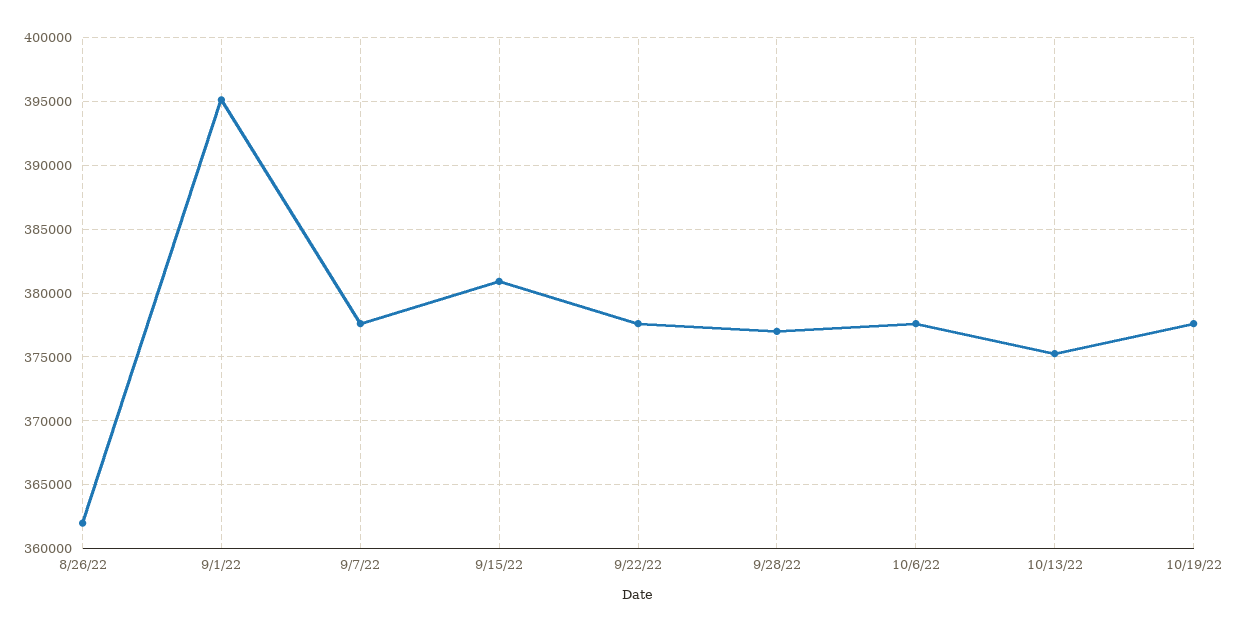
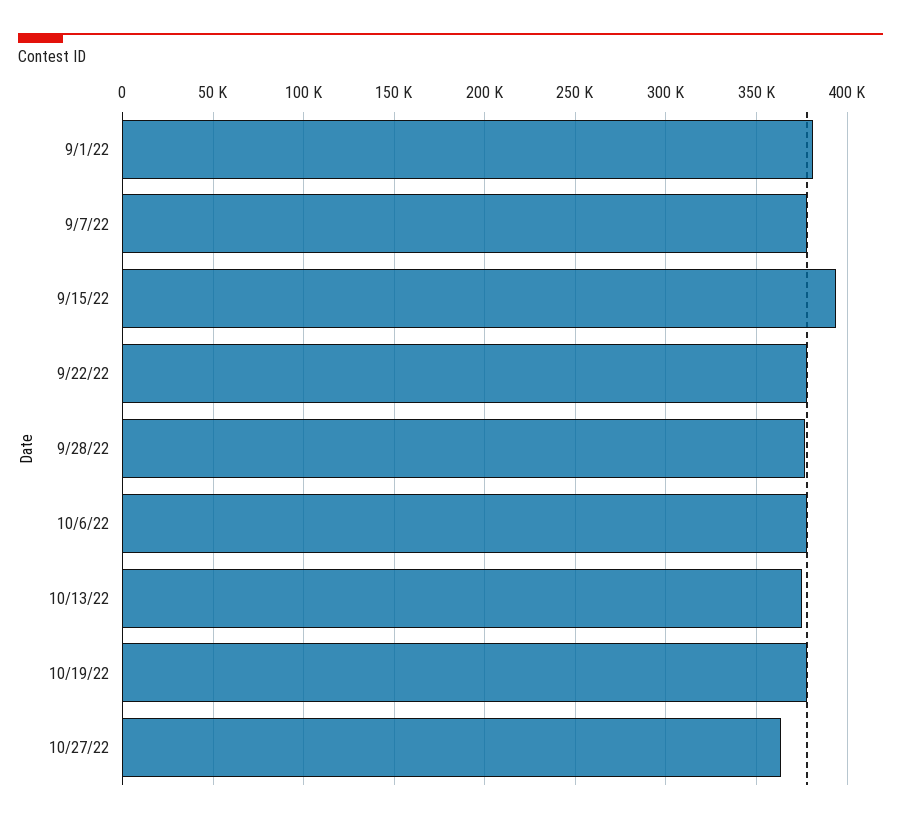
8/26/22: 362000 -> none
9/1/22: 395000 -> 380000
9/15/22: 381000 -> 395000
10/27/22: none -> 365000

